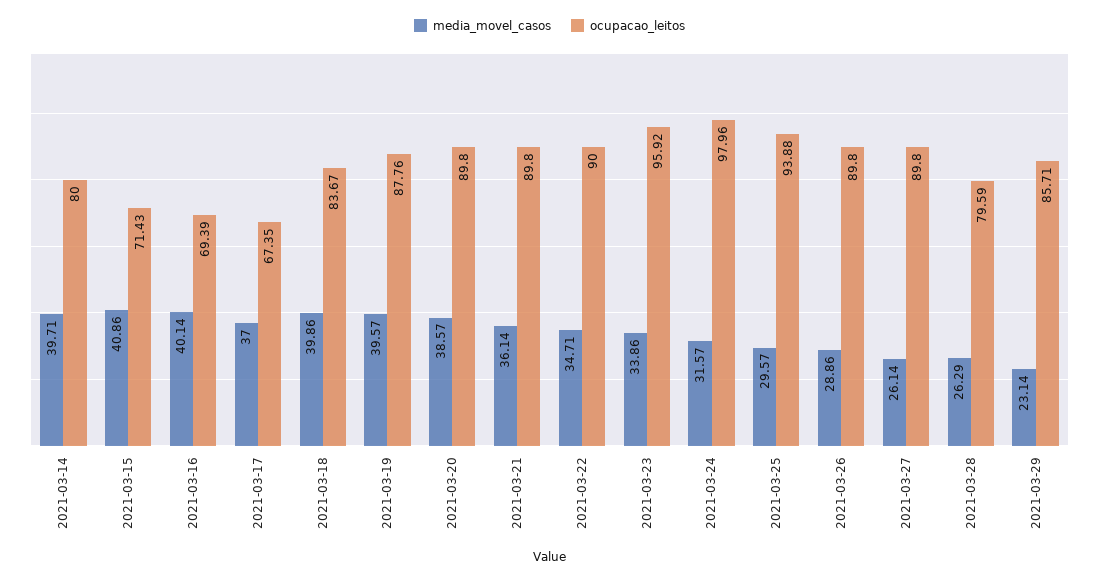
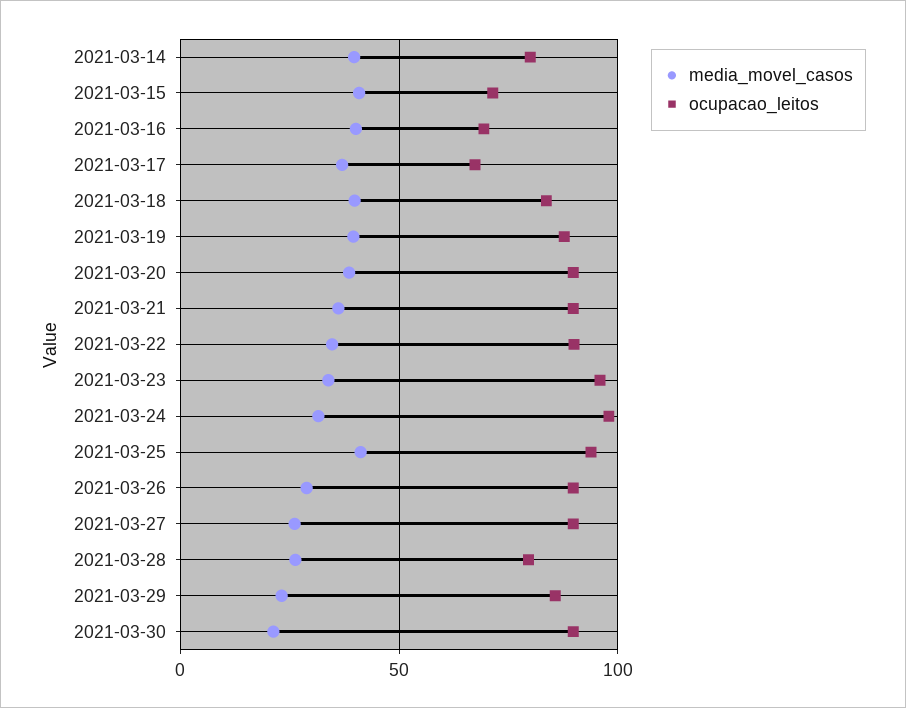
media_movel_casos, 2021-03-25: 29.57 -> 40
media_movel_casos, 2021-03-30: none -> 20
ocupacao_leitos, 2021-03-30: none -> 90

